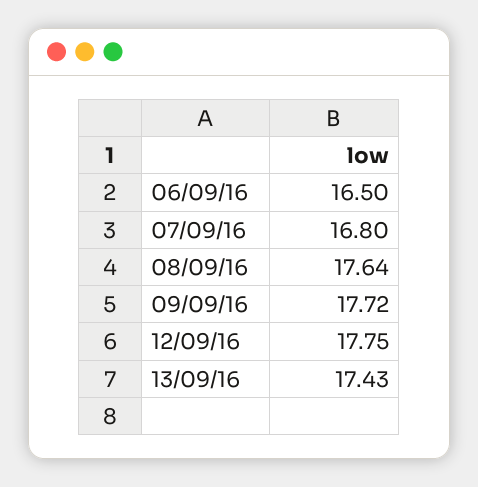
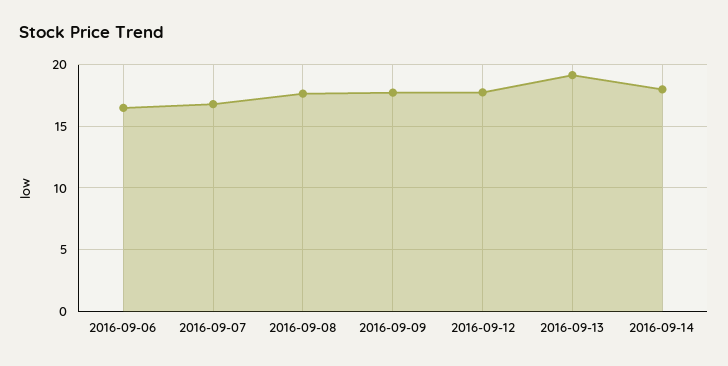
13/09/16: 17.43 -> 19
2016-09-14: none -> 18

